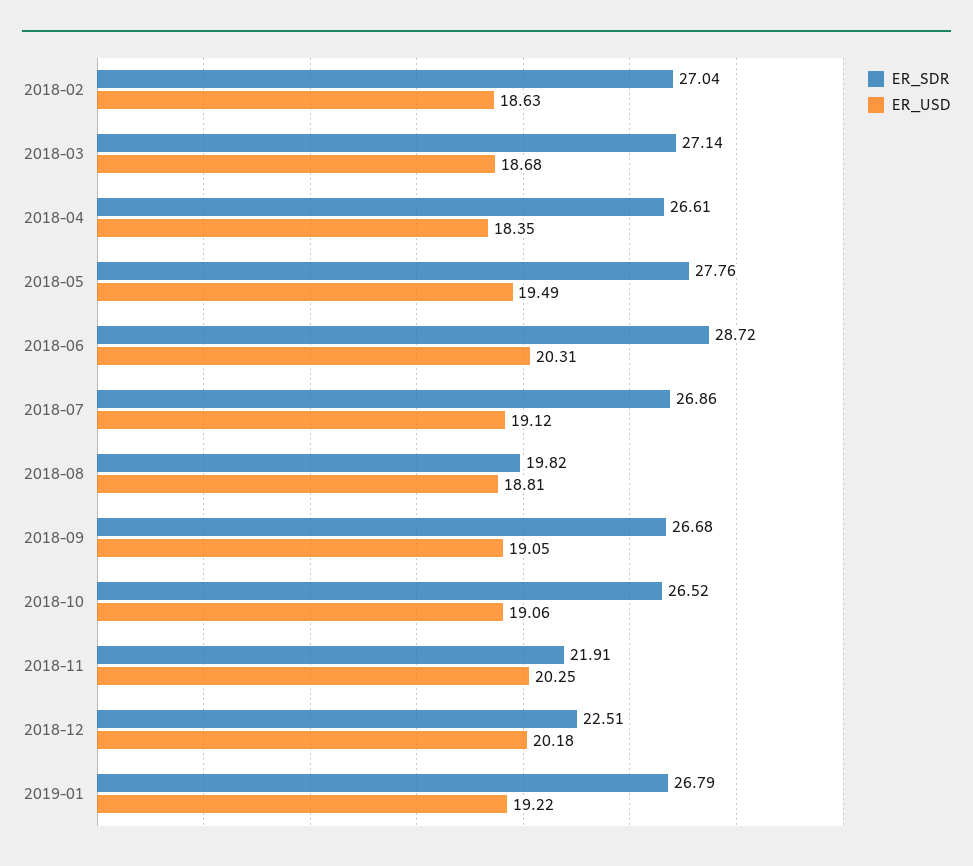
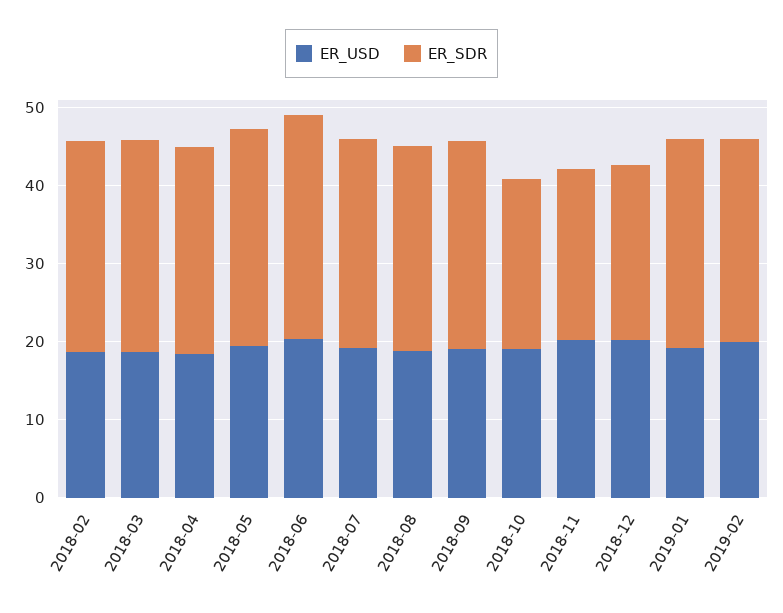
ER_SDR, 2018-08: 19.82 -> 26
ER_SDR, 2018-10: 26.52 -> 22
ER_USD, 2019-02: none -> 20
ER_SDR, 2019-02: none -> 26

